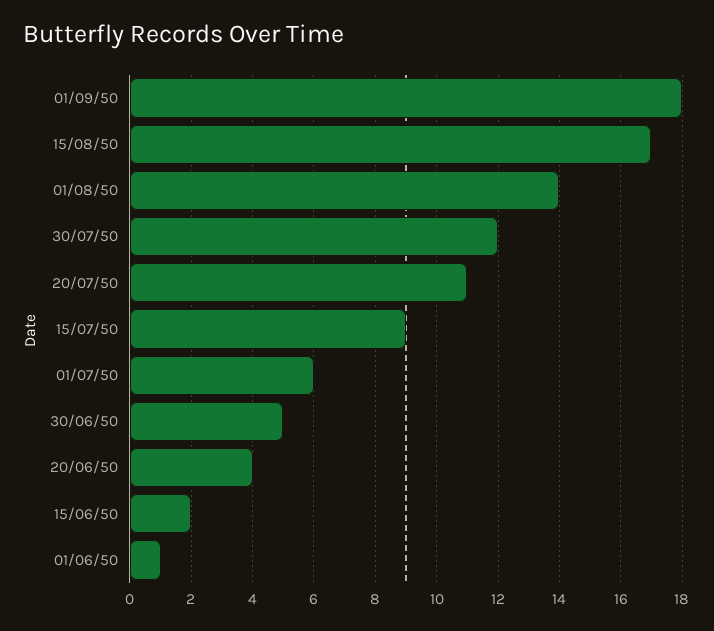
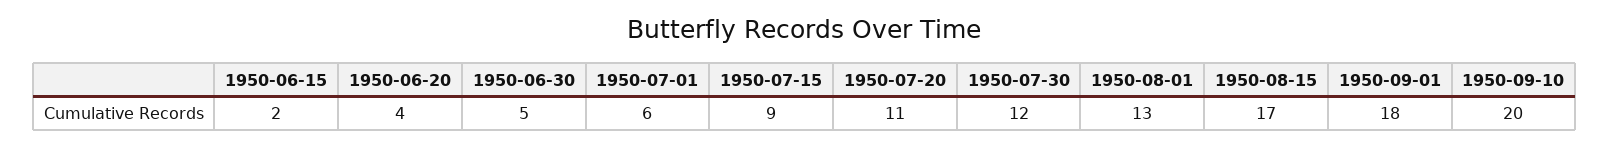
01/08/50: 14 -> 13
01/06/50: 1 -> none
1950-09-10: none -> 20

